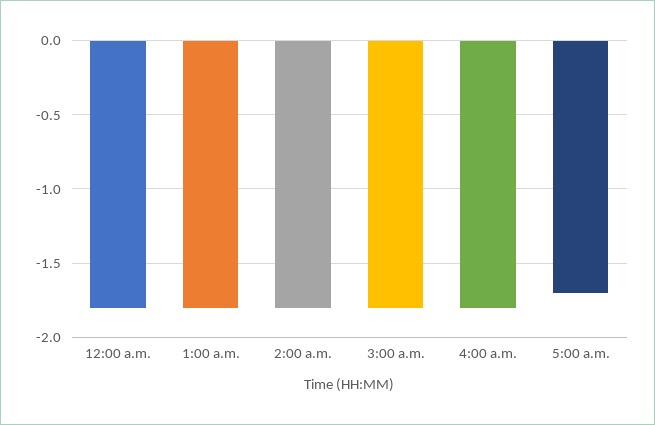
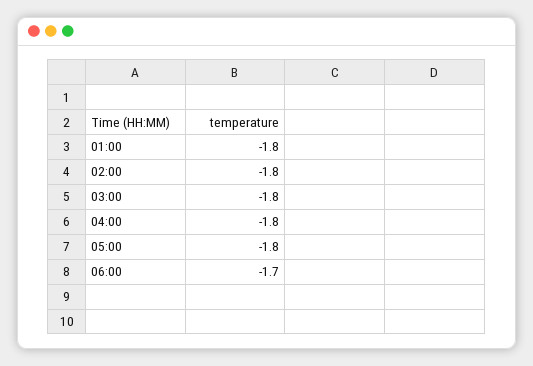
12:00 a.m.: -1.8 -> none
5:00 a.m.: -1.7 -> -1.8
06:00: none -> -1.7

